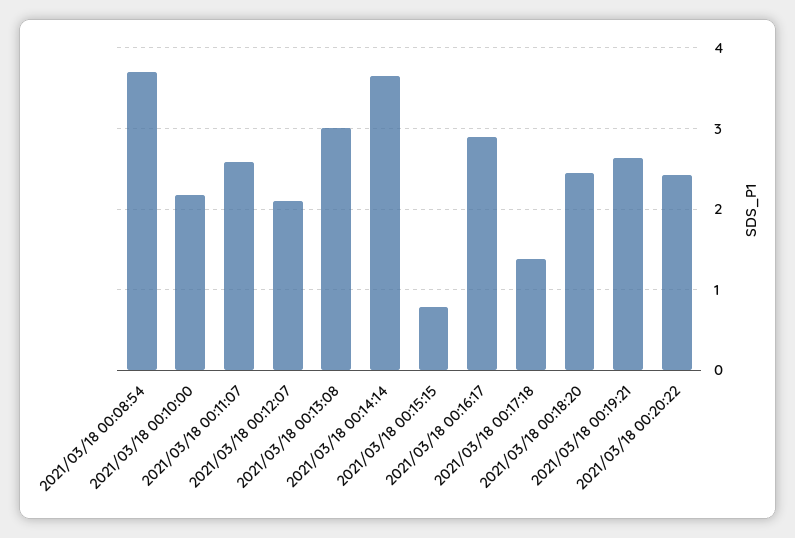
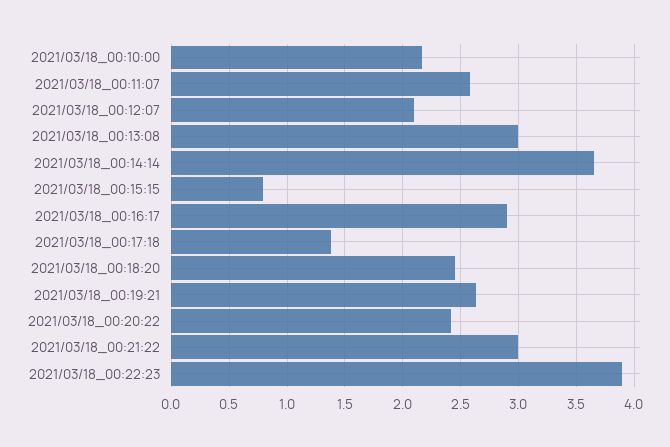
2021/03/18 00:08:54: 3.7 -> none
2021/03/18_00:21:22: none -> 3
2021/03/18_00:22:23: none -> 3.9

